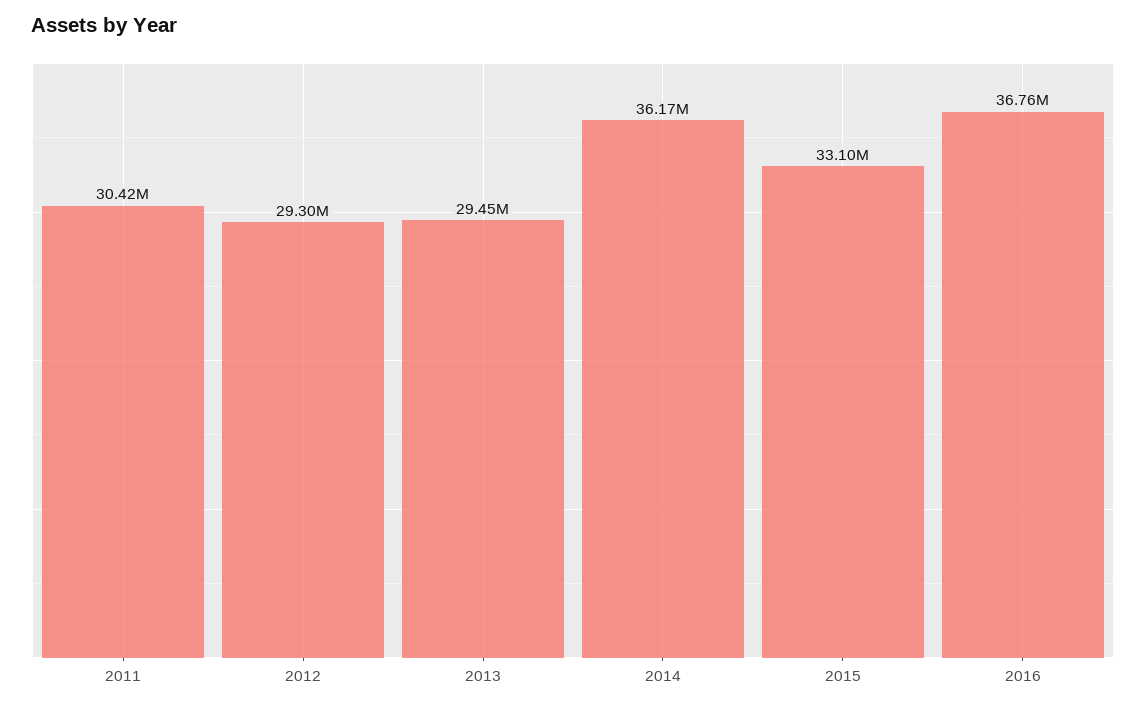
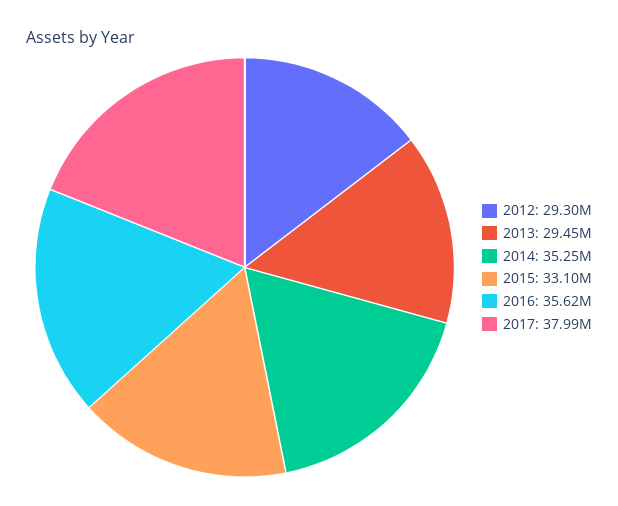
2011: 30420000 -> none
2014: 36170000 -> 35250000
2016: 36760000 -> 35620000
2017: none -> 37990000

